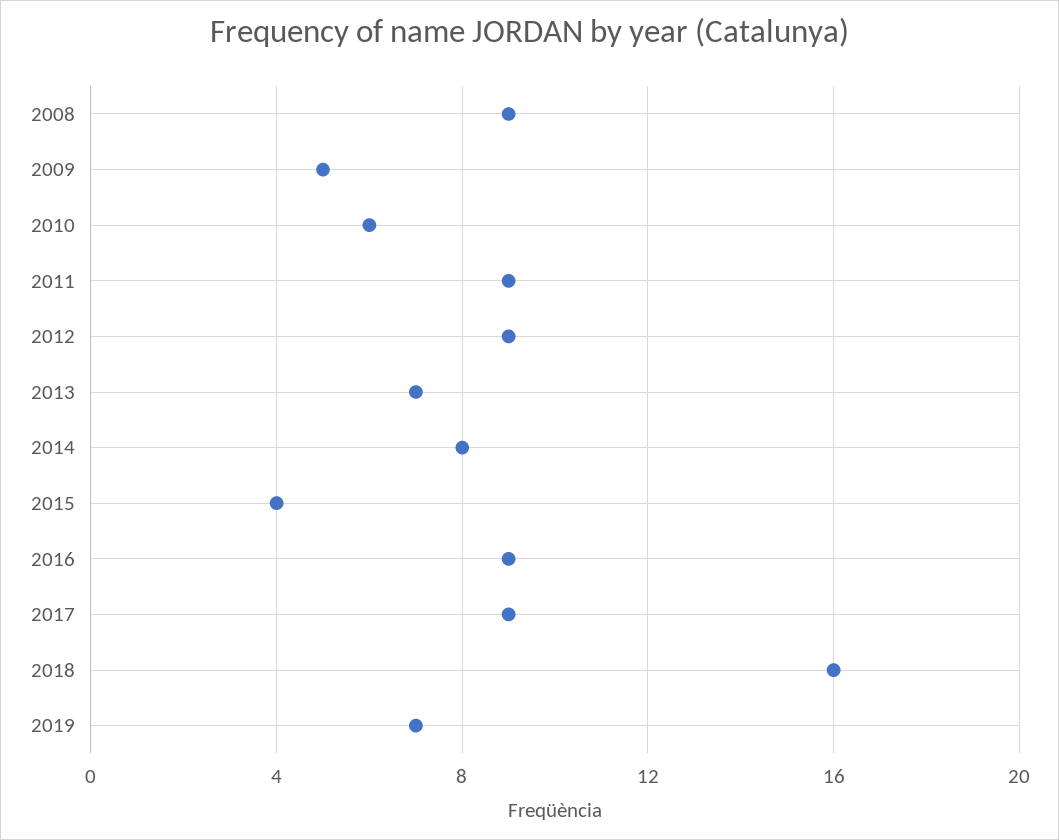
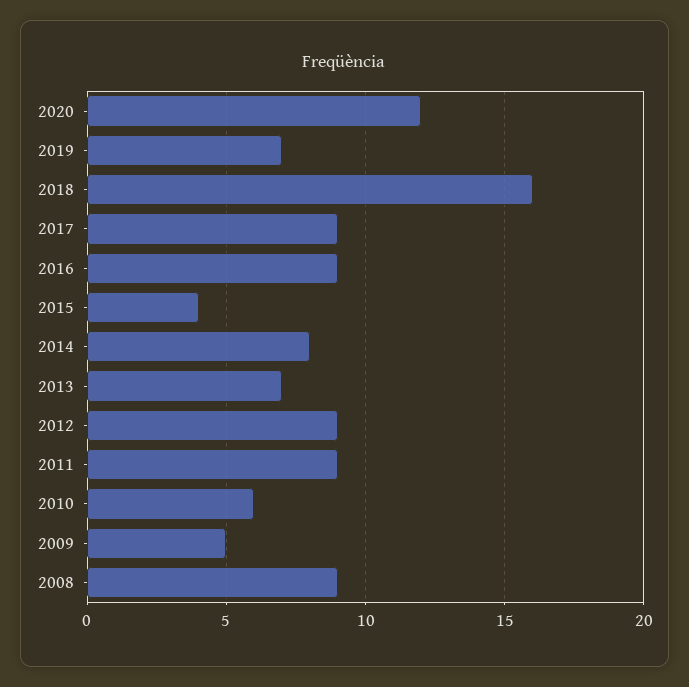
2020: none -> 12

